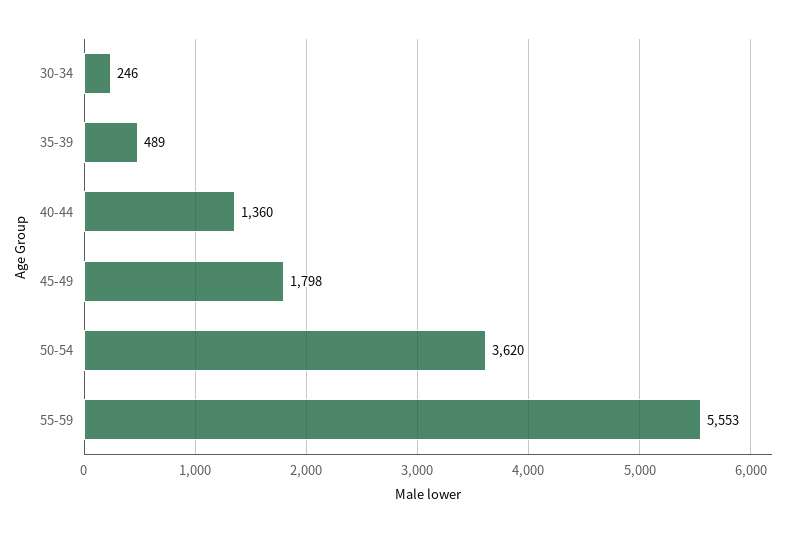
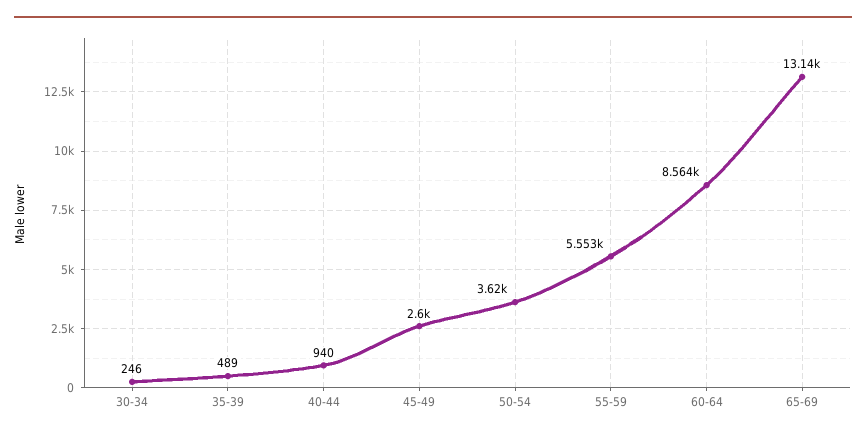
40-44: 1360 -> 940
45-49: 1798 -> 2600
60-64: none -> 8564
65-69: none -> 13140

